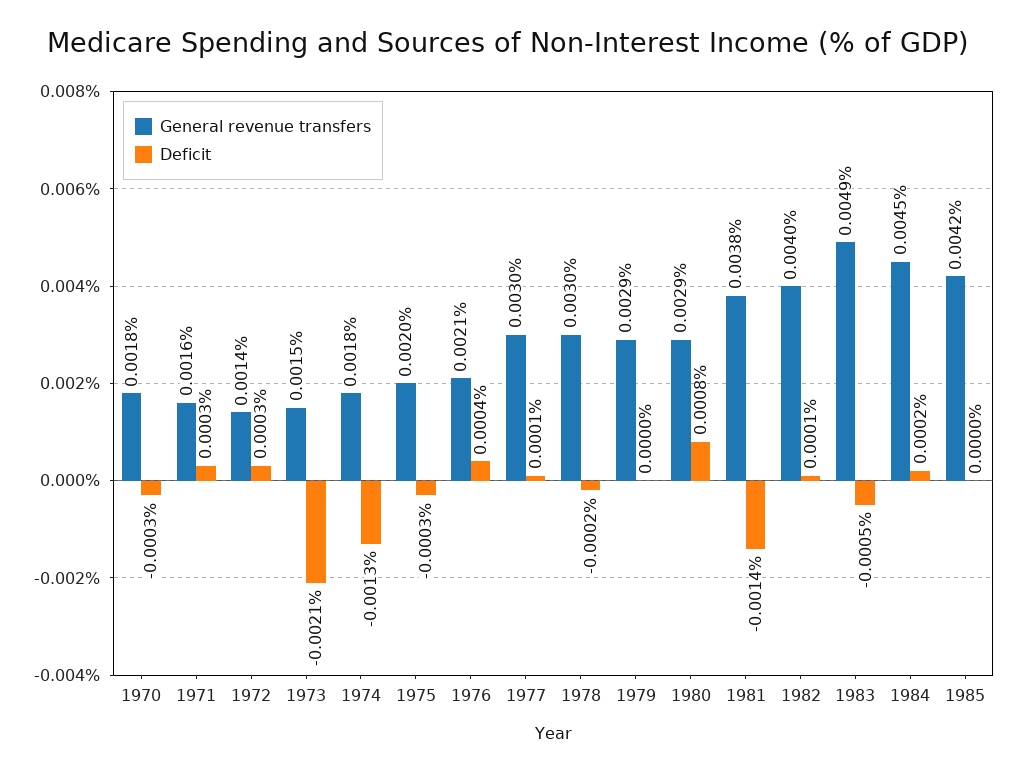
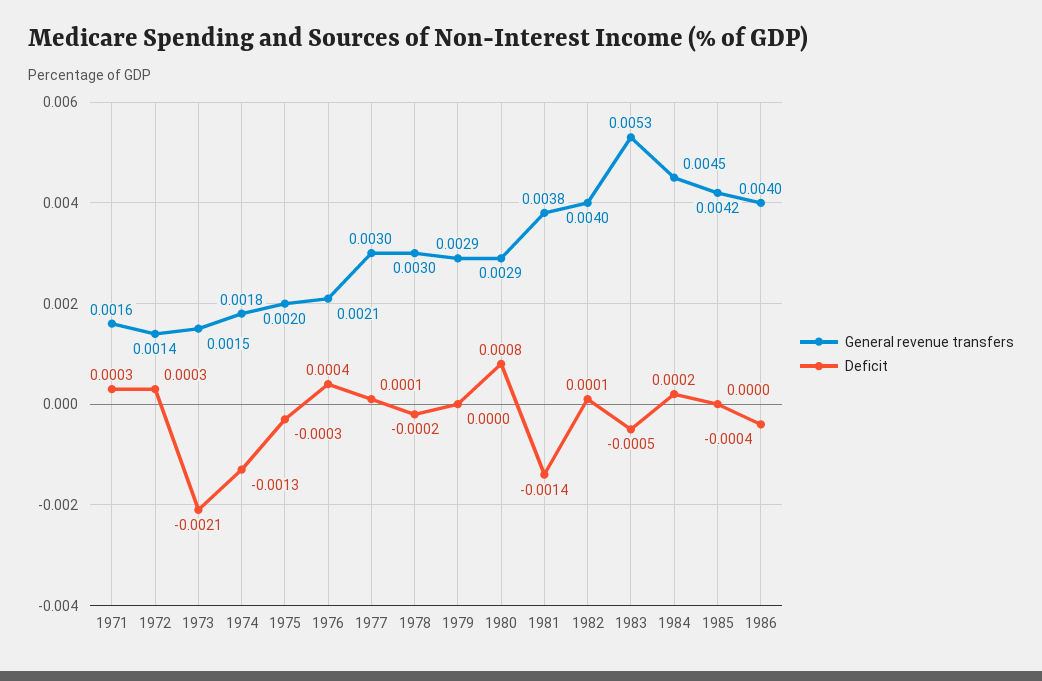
General revenue transfers, 1970: 0.0018 -> none
Deficit, 1970: -0.0003 -> none
General revenue transfers, 1983: 0.0049 -> 0.0053
General revenue transfers, 1986: none -> 0.004
Deficit, 1986: none -> -0.0004

